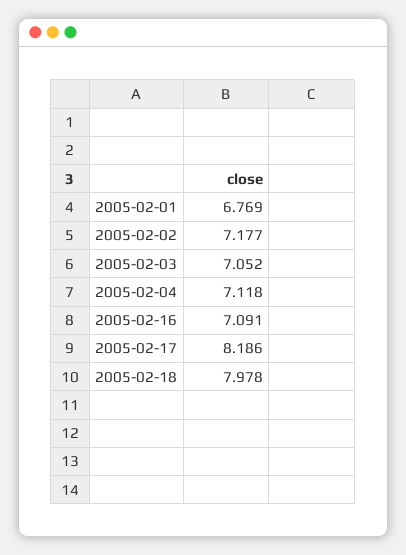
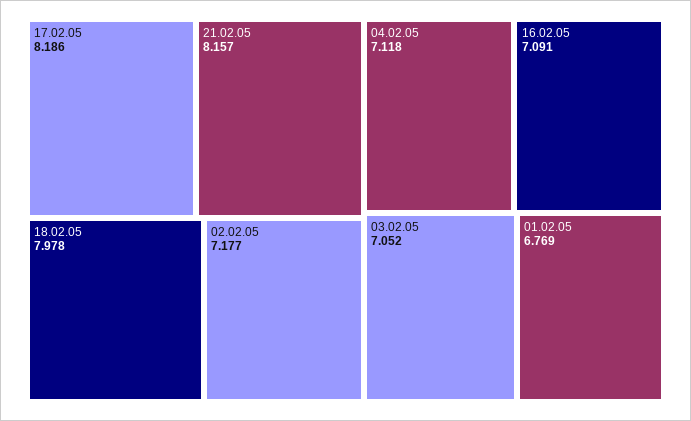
21.02.05: none -> 8.157

